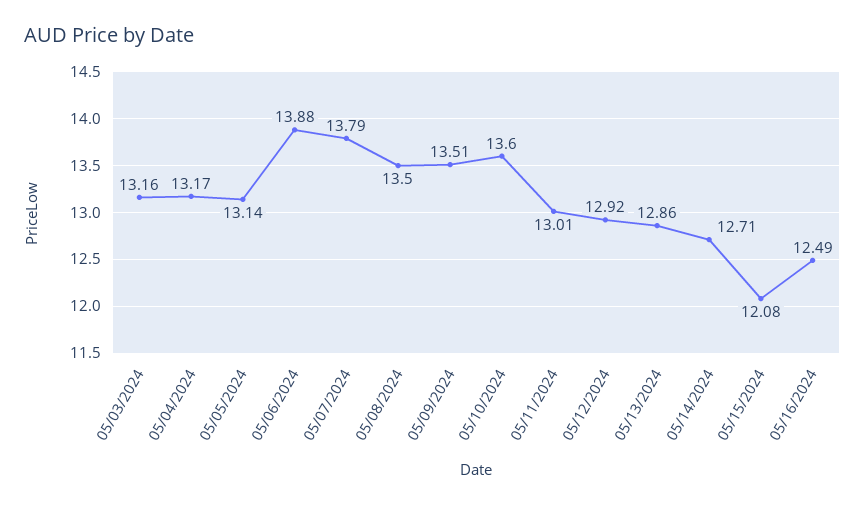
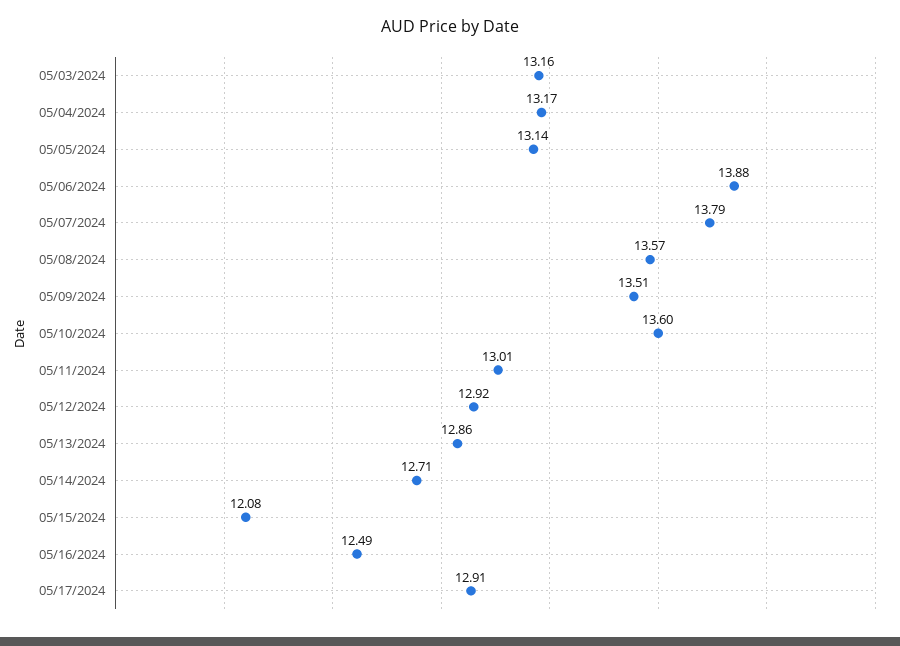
05/08/2024: 13.5 -> 13.57
05/17/2024: none -> 12.91

